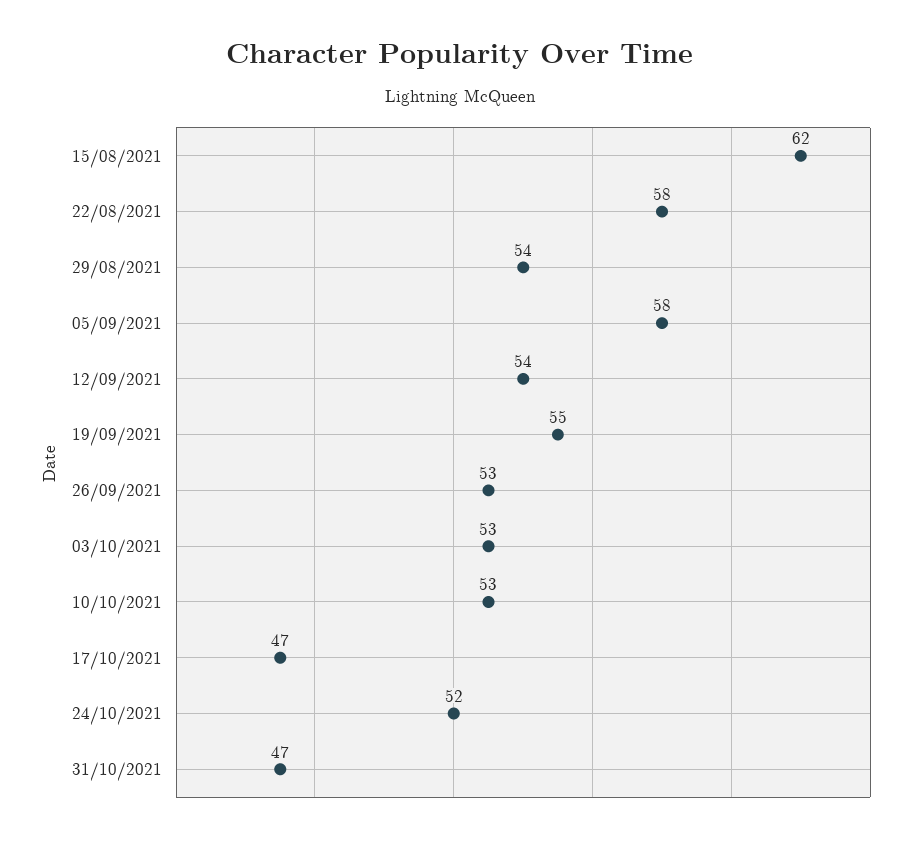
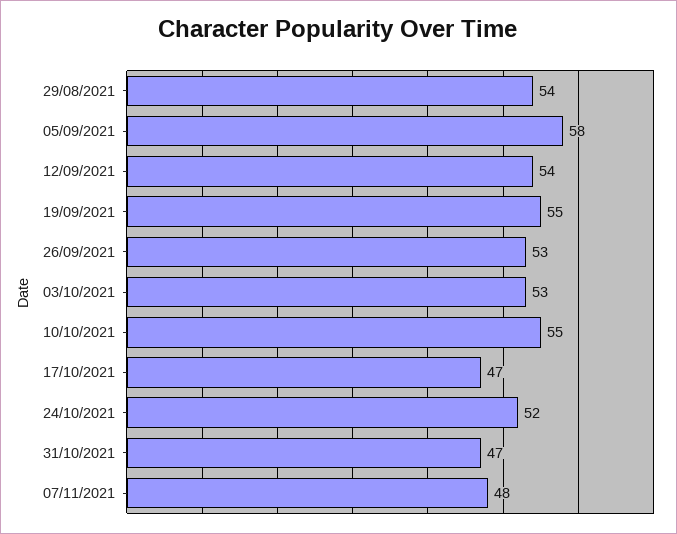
15/08/2021: 62 -> none
22/08/2021: 58 -> none
10/10/2021: 53 -> 55
07/11/2021: none -> 48

